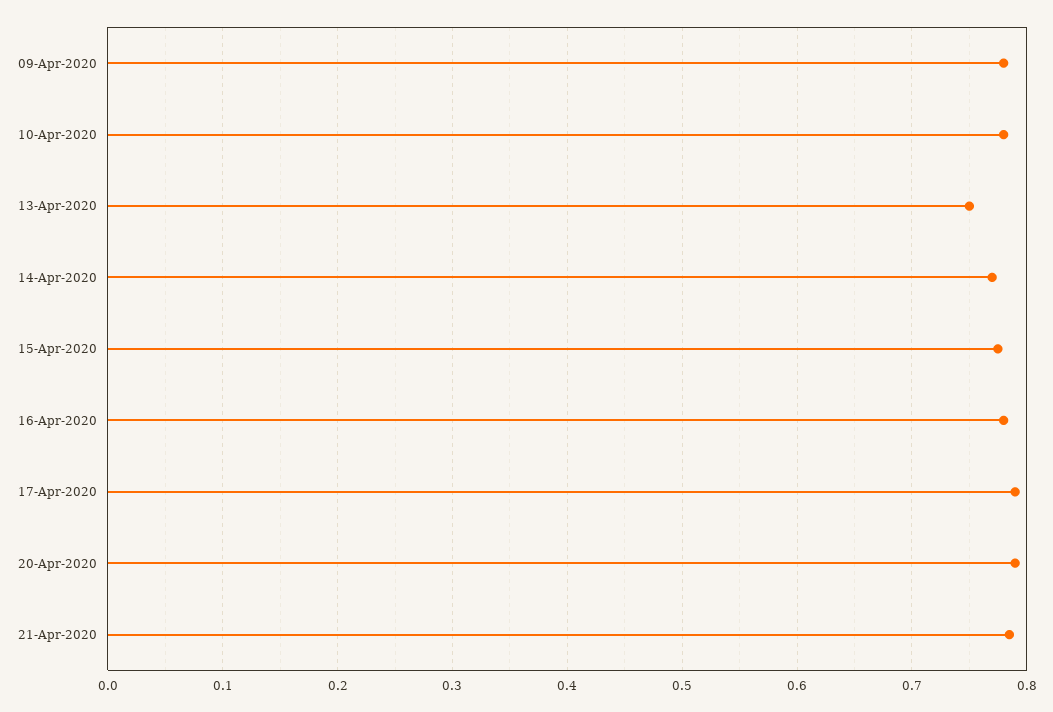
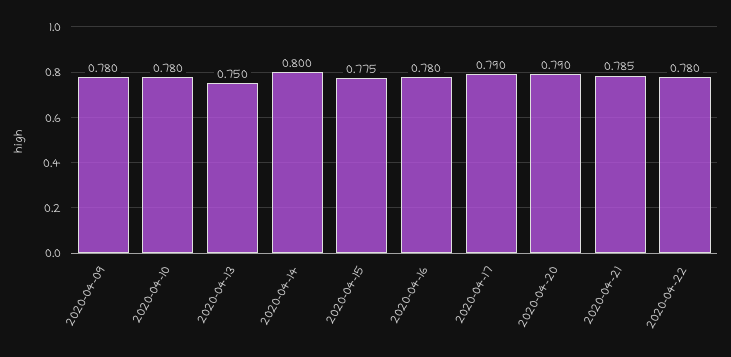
14-Apr-2020: 0.77 -> 0.8
2020-04-22: none -> 0.78

